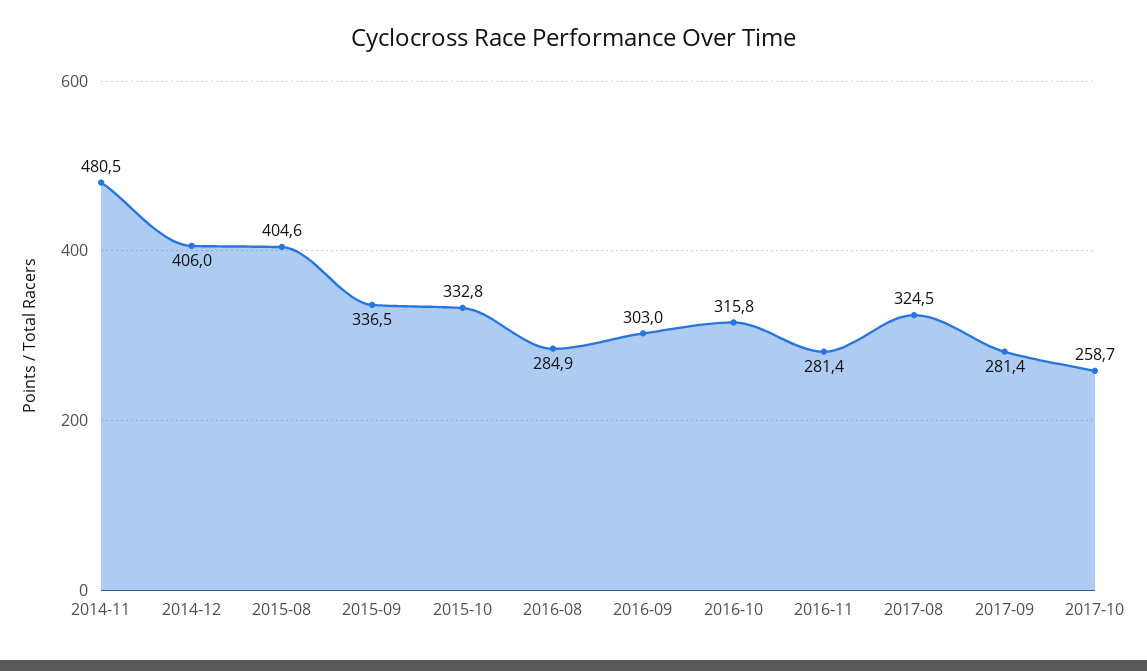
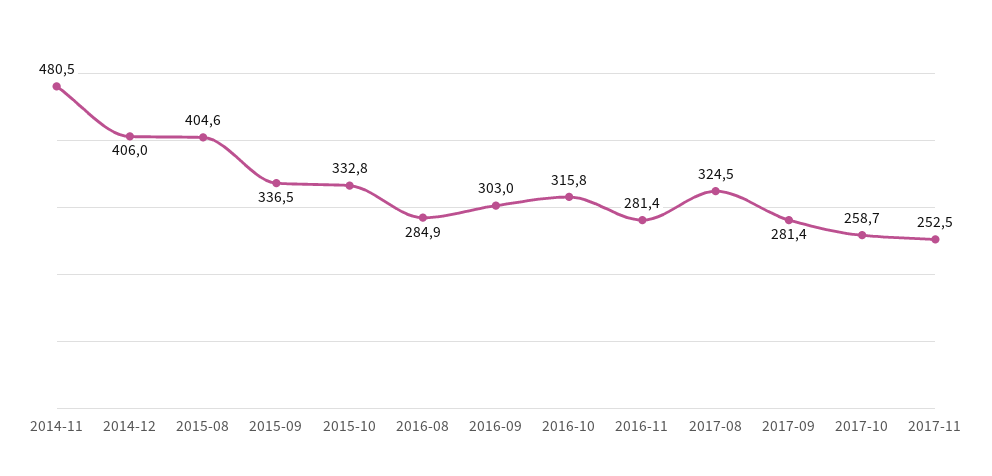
2017-11: none -> 252.5

